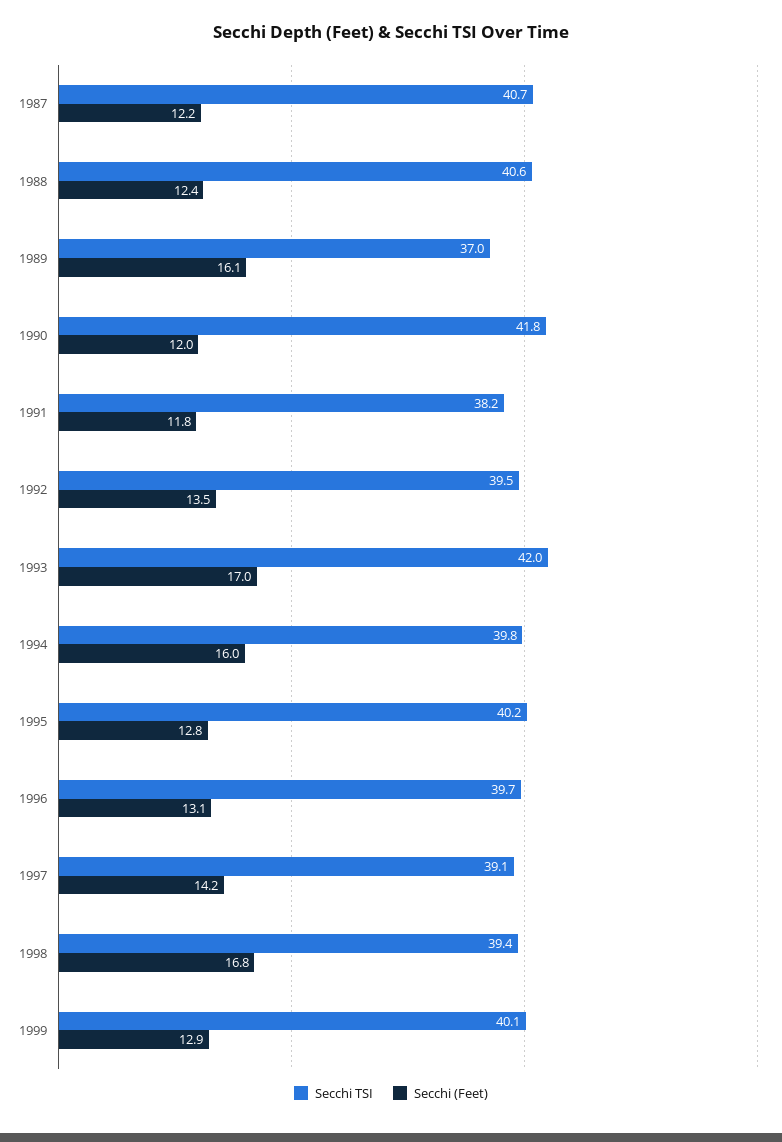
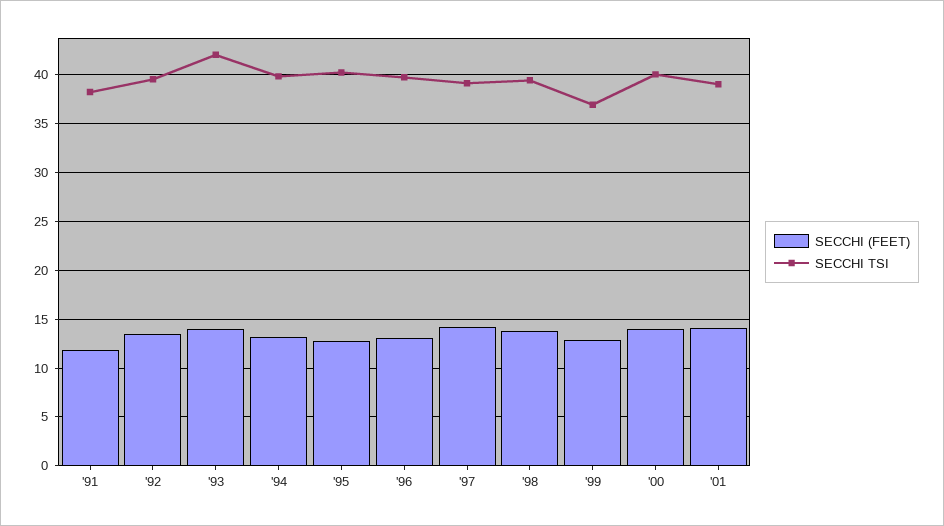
Secchi TSI, 1987: 40.7 -> none
Secchi (Feet), 1987: 12.2 -> none
Secchi TSI, 1988: 40.6 -> none
Secchi (Feet), 1988: 12.4 -> none
Secchi TSI, 1989: 37 -> none
Secchi (Feet), 1989: 16.1 -> none
Secchi TSI, 1990: 41.8 -> none
Secchi (Feet), 1990: 12 -> none
Secchi (Feet), 1993: 17 -> 14
Secchi (Feet), 1994: 16 -> 13
Secchi (Feet), 1998: 16.8 -> 14
Secchi TSI, 1999: 40.1 -> 37
Secchi (Feet), '00: none -> 14
Secchi TSI, '00: none -> 40
Secchi (Feet), '01: none -> 14
Secchi TSI, '01: none -> 39

